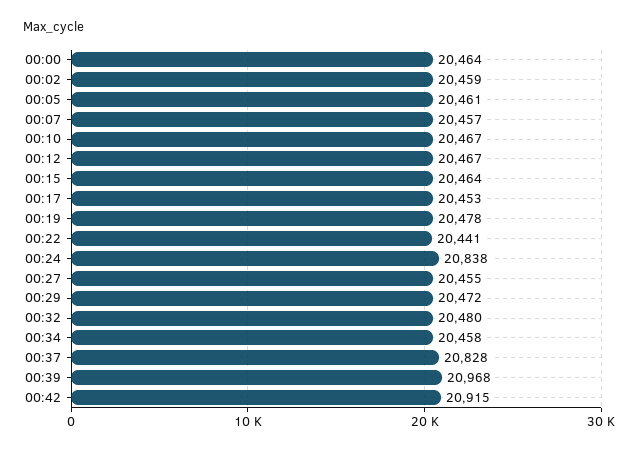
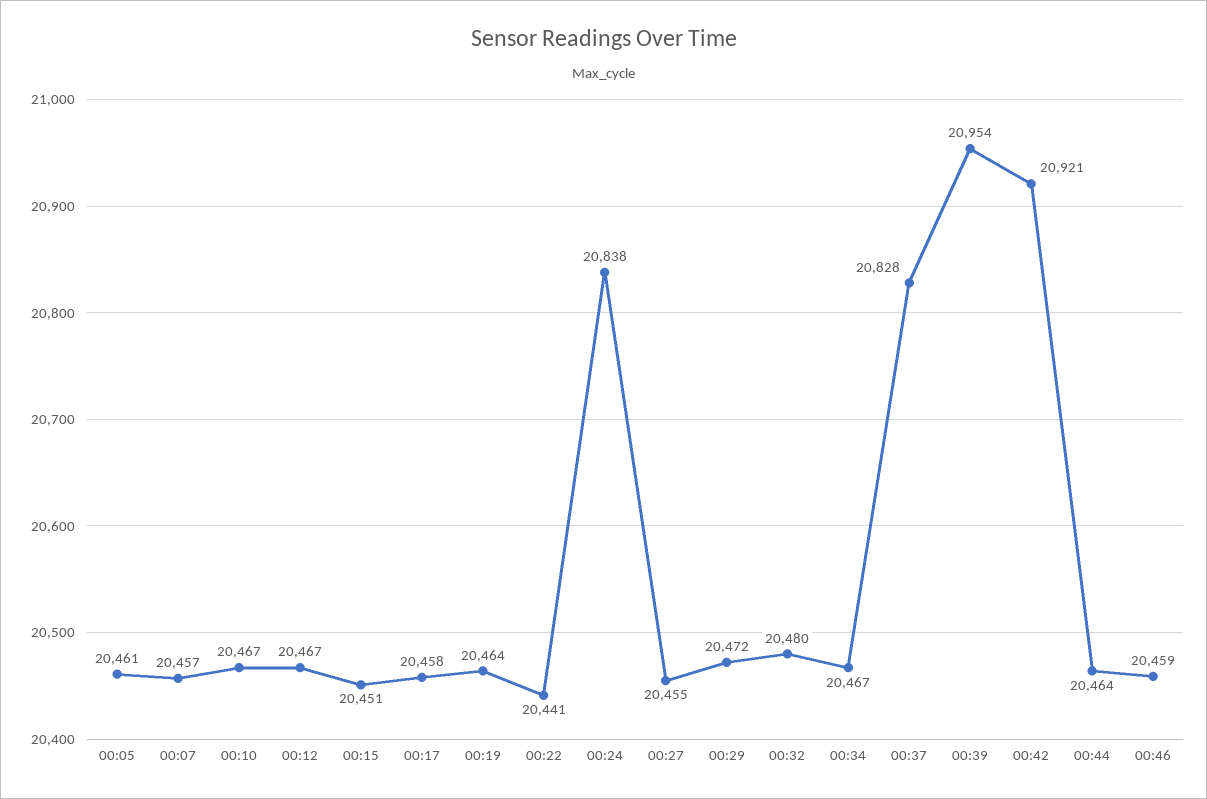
00:00: 20464 -> none
00:02: 20459 -> none
00:15: 20464 -> 20451
00:17: 20453 -> 20458
00:19: 20478 -> 20464
00:34: 20458 -> 20467
00:39: 20968 -> 20954
00:42: 20915 -> 20921
00:44: none -> 20464
00:46: none -> 20459

